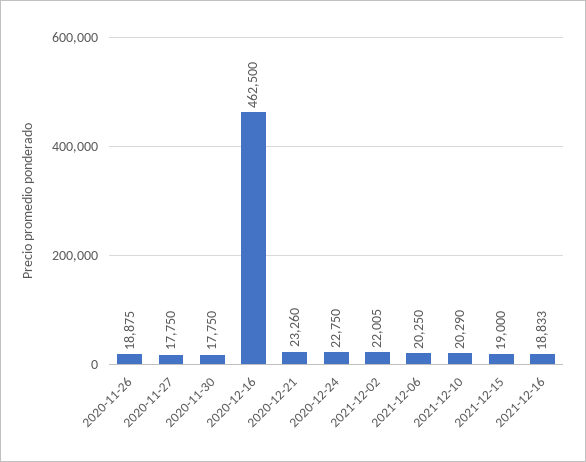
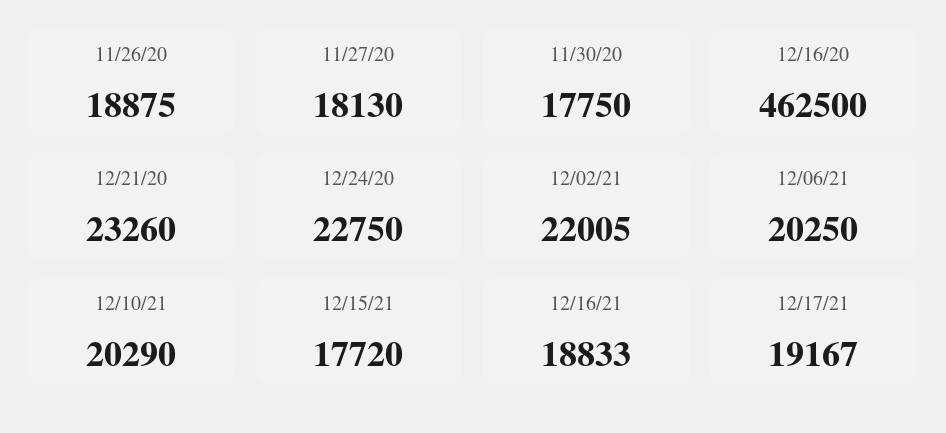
2020-11-27: 17750 -> 18130
2021-12-15: 19000 -> 17720
12/17/21: none -> 19167

